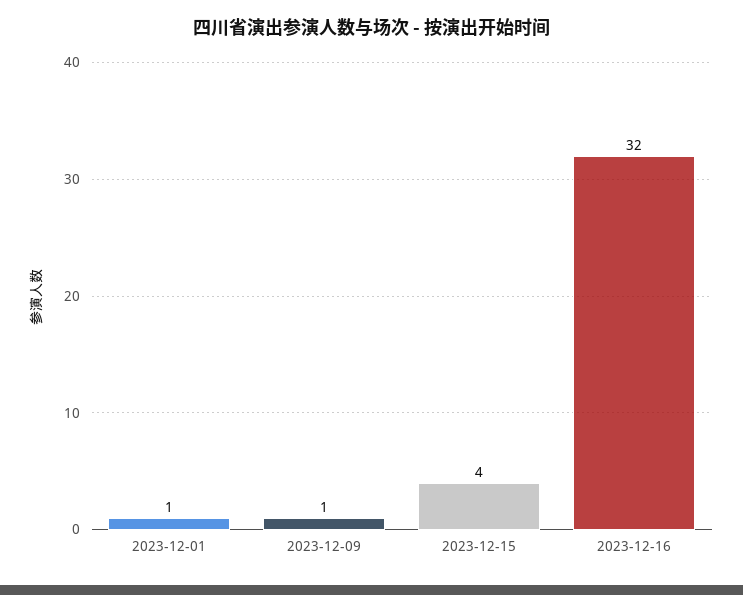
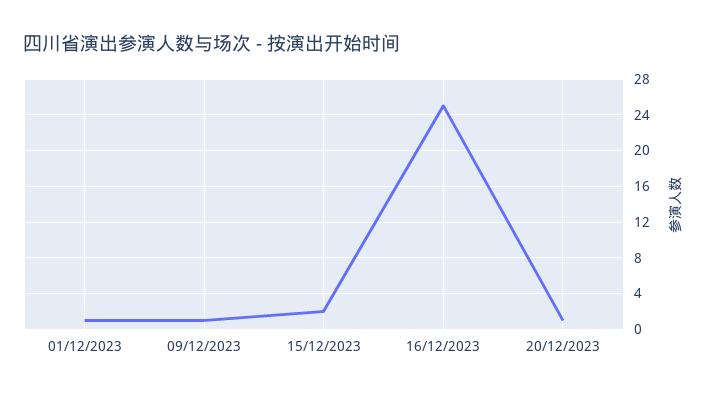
2023-12-15: 4 -> 2
2023-12-16: 32 -> 25
20/12/2023: none -> 1

